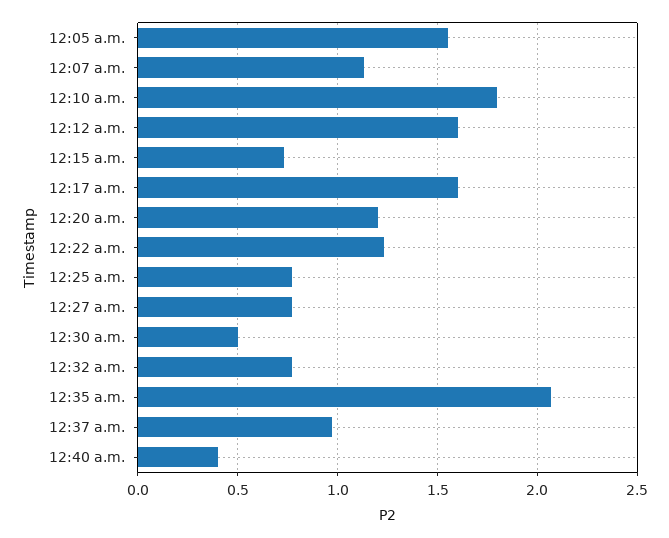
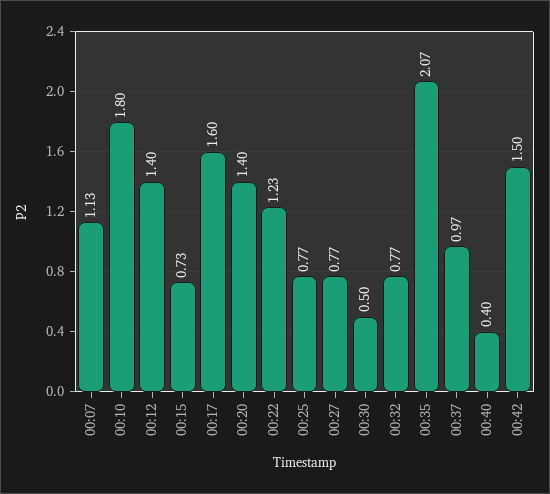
12:05 a.m.: 1.55 -> none
12:12 a.m.: 1.6 -> 1.4
12:20 a.m.: 1.2 -> 1.4
00:42: none -> 1.5

